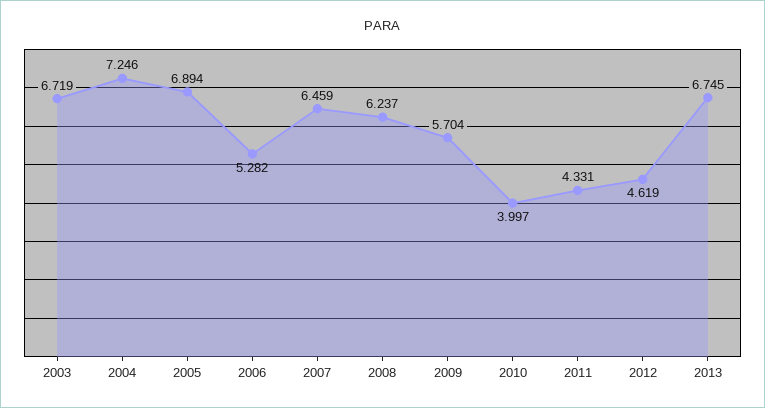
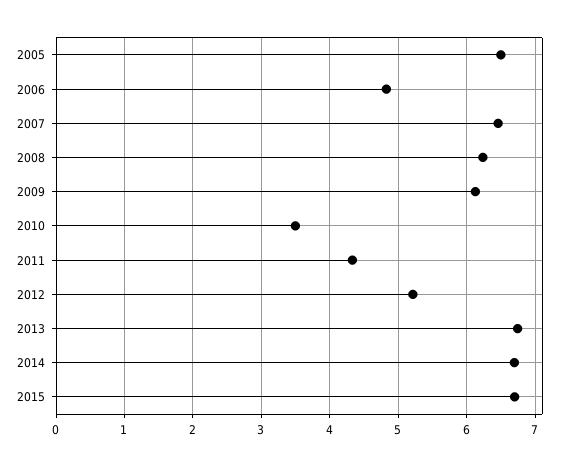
2003: 6.719 -> none
2004: 7.246 -> none
2005: 6.894 -> 6.5
2006: 5.282 -> 4.8
2009: 5.704 -> 6.1
2010: 3.997 -> 3.5
2012: 4.619 -> 5.2
2014: none -> 6.7
2015: none -> 6.7

